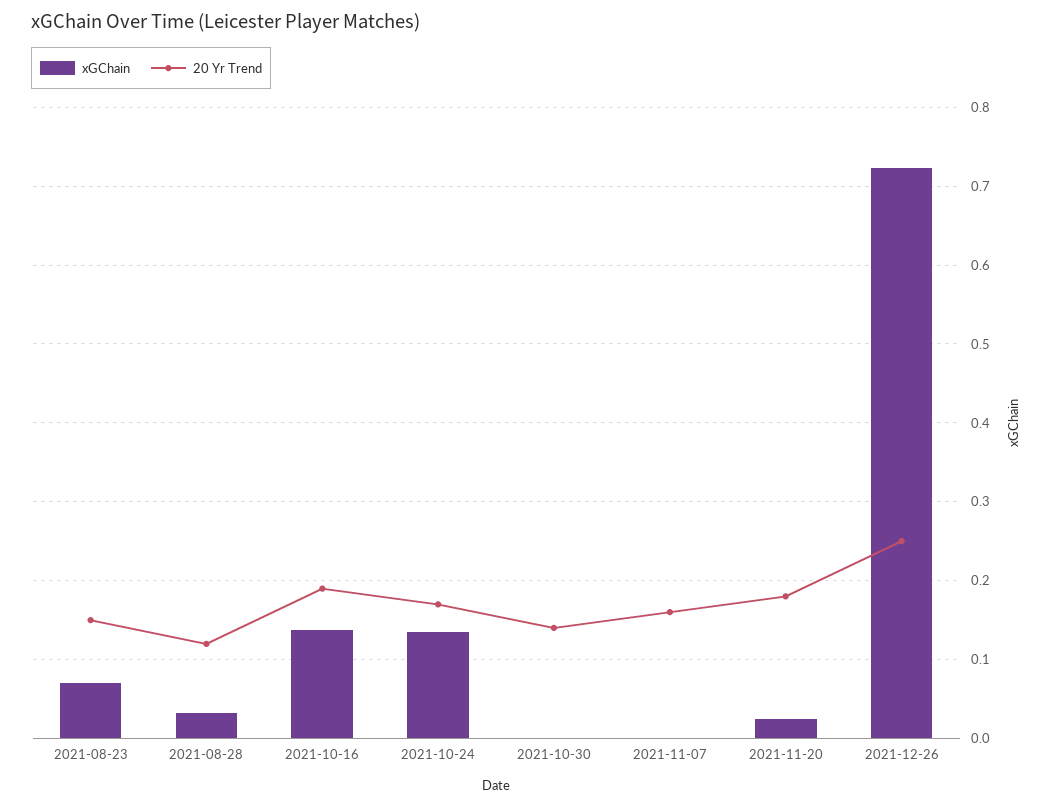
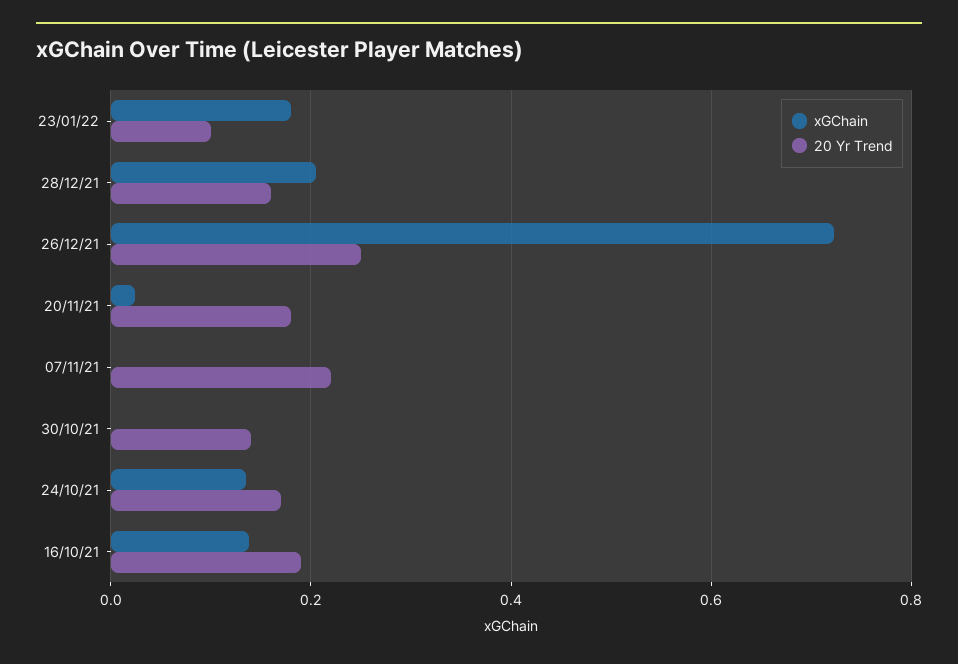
xGChain, 2021-08-23: 0.07 -> none
20 Yr Trend, 2021-08-23: 0.15 -> none
xGChain, 2021-08-28: 0.03 -> none
20 Yr Trend, 2021-08-28: 0.12 -> none
20 Yr Trend, 2021-11-07: 0.16 -> 0.22
xGChain, 23/01/22: none -> 0.18
20 Yr Trend, 23/01/22: none -> 0.1
xGChain, 28/12/21: none -> 0.2
20 Yr Trend, 28/12/21: none -> 0.16

